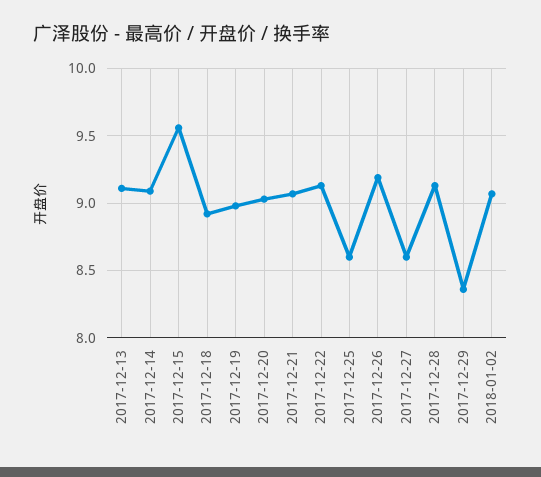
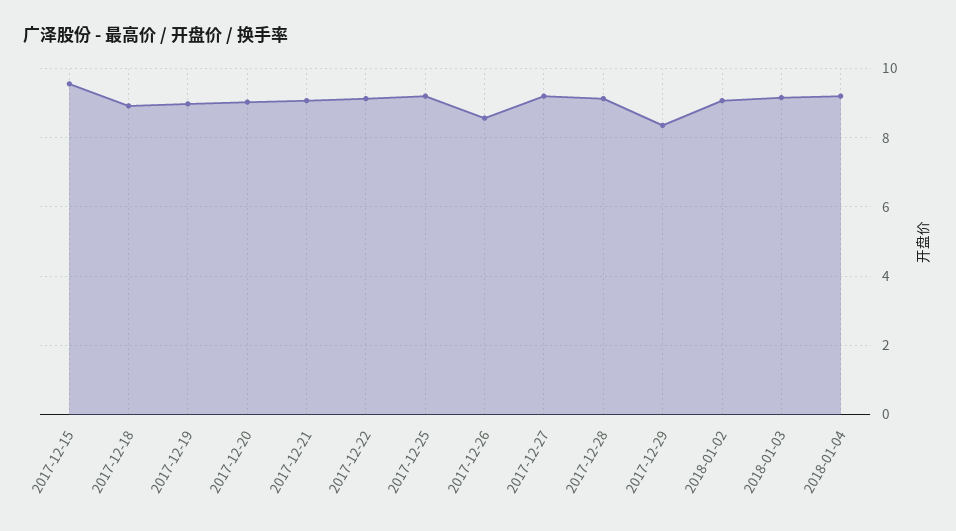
2017-12-13: 9.1 -> none
2017-12-14: 9.1 -> none
2017-12-25: 8.6 -> 9.2
2017-12-26: 9.2 -> 8.6
2017-12-27: 8.6 -> 9.2
2018-01-03: none -> 9.2
2018-01-04: none -> 9.2

